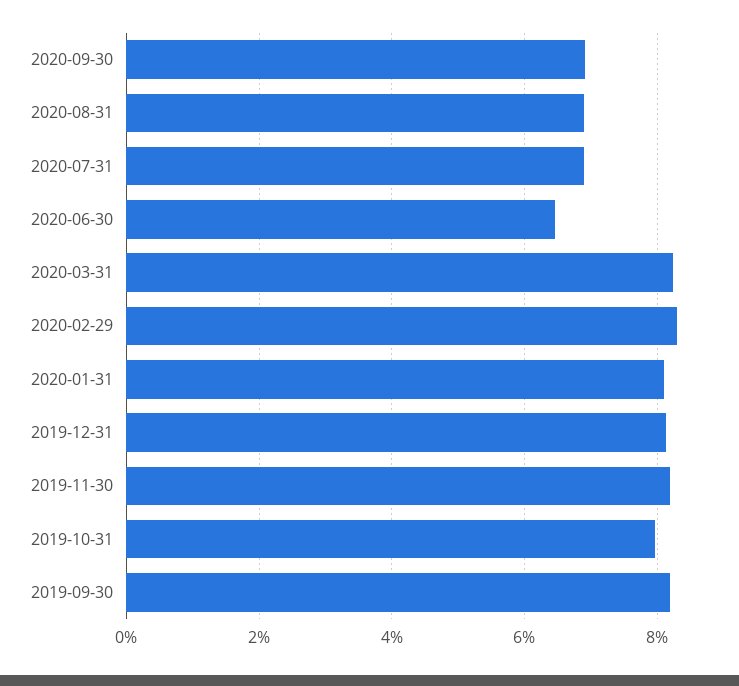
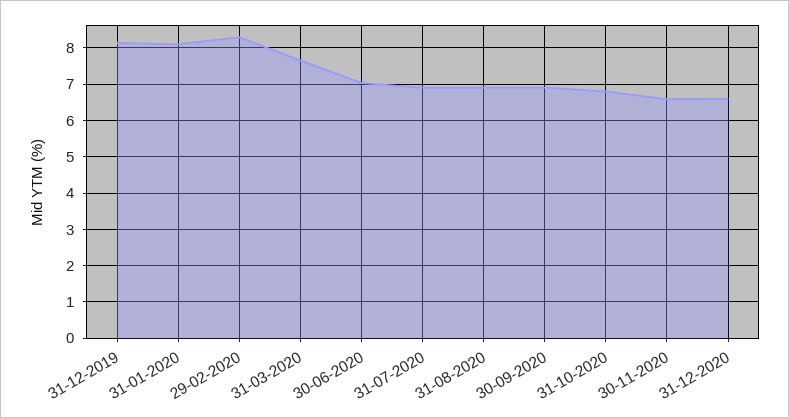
2020-06-30: 6.4 -> 7
2020-03-31: 8.2 -> 7.6
2019-11-30: 8.2 -> none
2019-10-31: 8 -> none
2019-09-30: 8.2 -> none
31-10-2020: none -> 6.8
30-11-2020: none -> 6.6
31-12-2020: none -> 6.6

